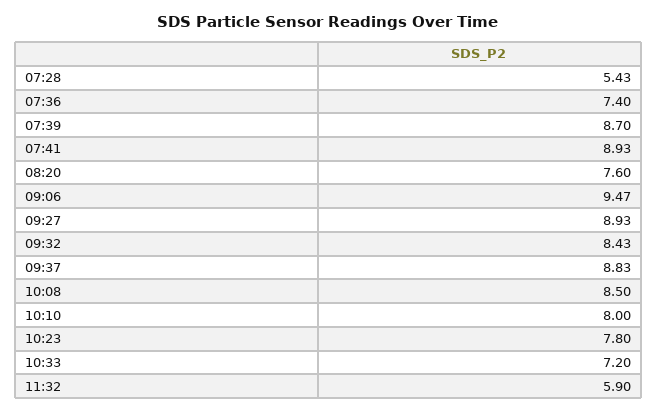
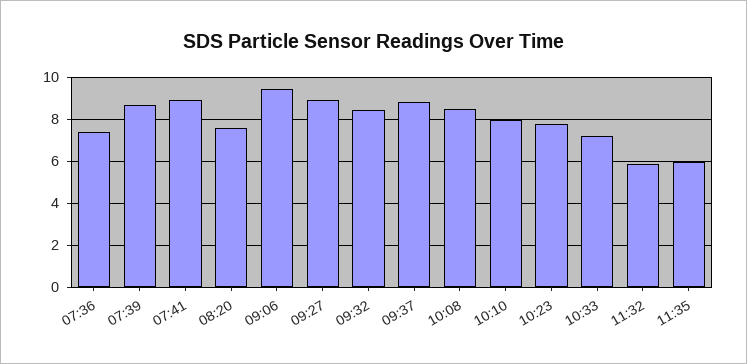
07:28: 5.43 -> none
11:35: none -> 6

